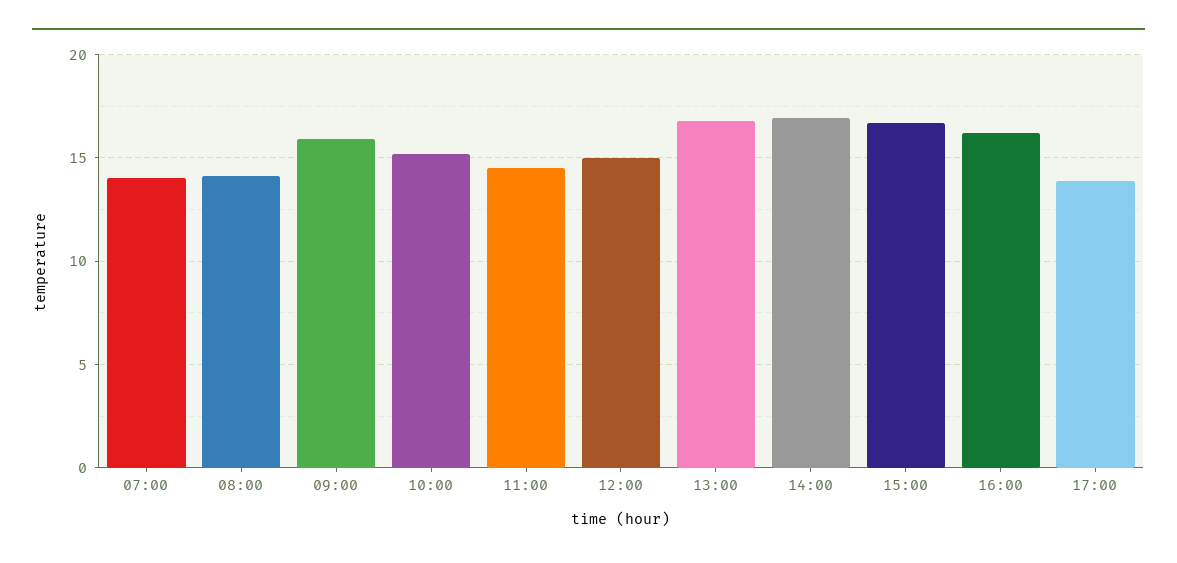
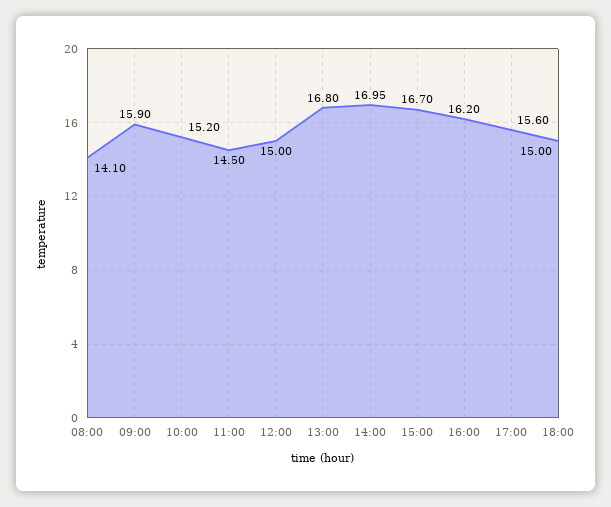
07:00: 14 -> none
17:00: 14 -> 15.6
18:00: none -> 15

